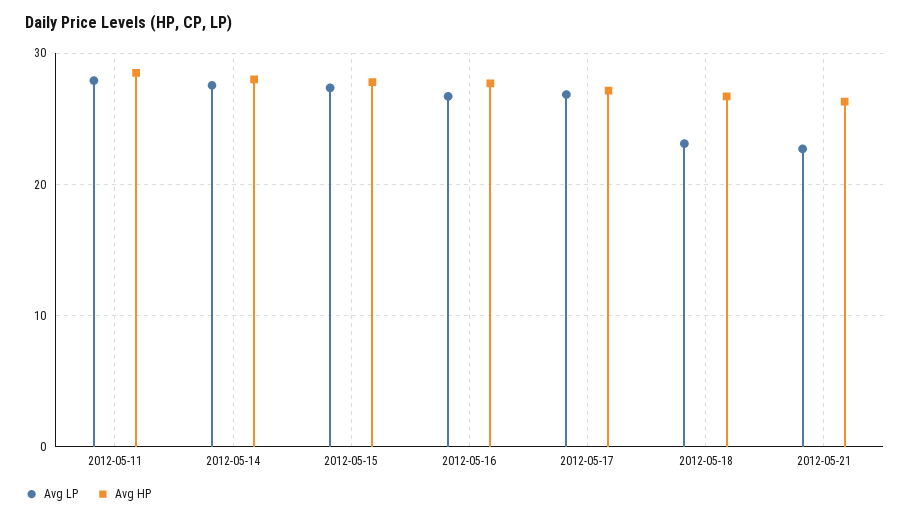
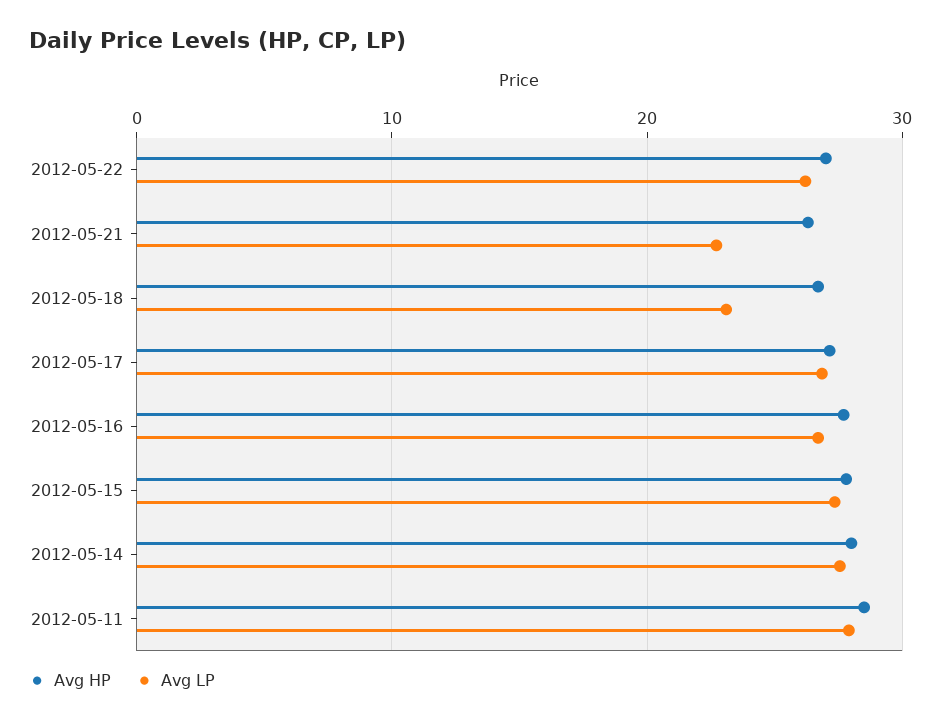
Avg HP, 2012-05-22: none -> 27
Avg LP, 2012-05-22: none -> 26

